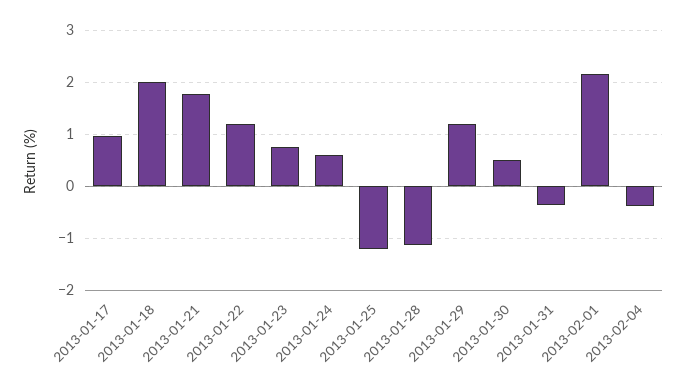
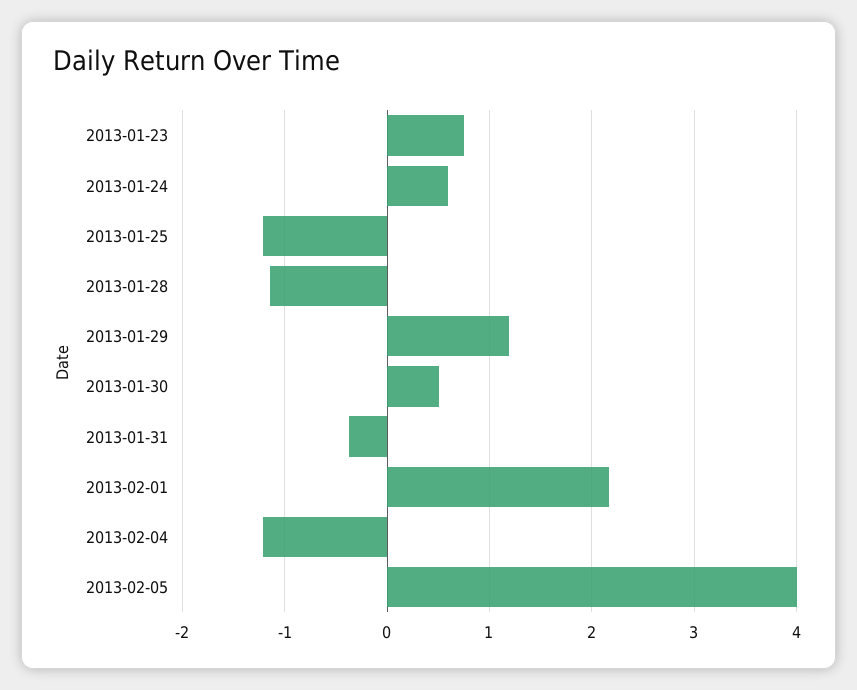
2013-01-17: 1 -> none
2013-01-18: 2 -> none
2013-01-21: 1.8 -> none
2013-01-22: 1.2 -> none
2013-02-04: -0.4 -> -1.2
2013-02-05: none -> 4

